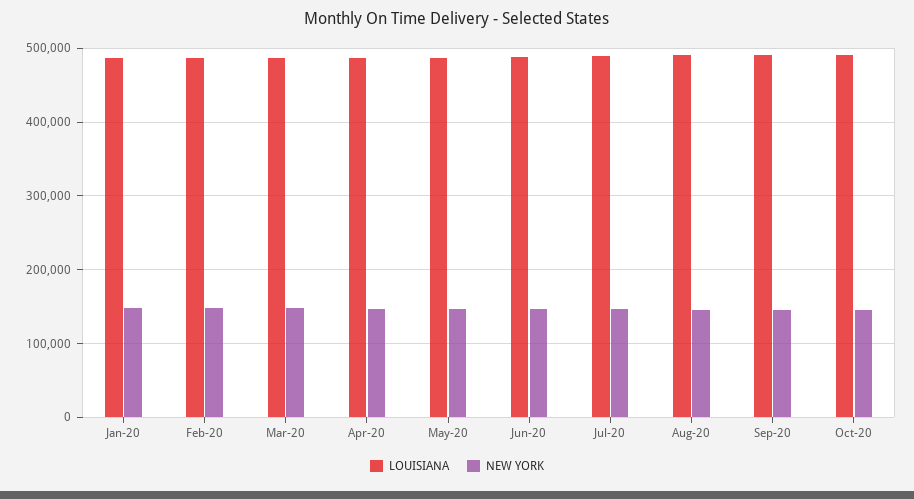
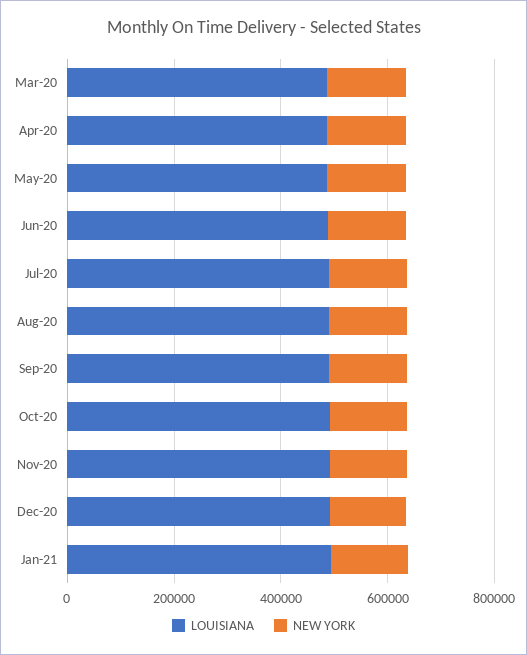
LOUISIANA, Jan-20: 490000 -> none
NEW YORK, Jan-20: 150000 -> none
LOUISIANA, Feb-20: 490000 -> none
NEW YORK, Feb-20: 150000 -> none
LOUISIANA, Nov-20: none -> 500000
NEW YORK, Nov-20: none -> 150000
LOUISIANA, Dec-20: none -> 500000
NEW YORK, Dec-20: none -> 150000
LOUISIANA, Jan-21: none -> 500000
NEW YORK, Jan-21: none -> 150000

